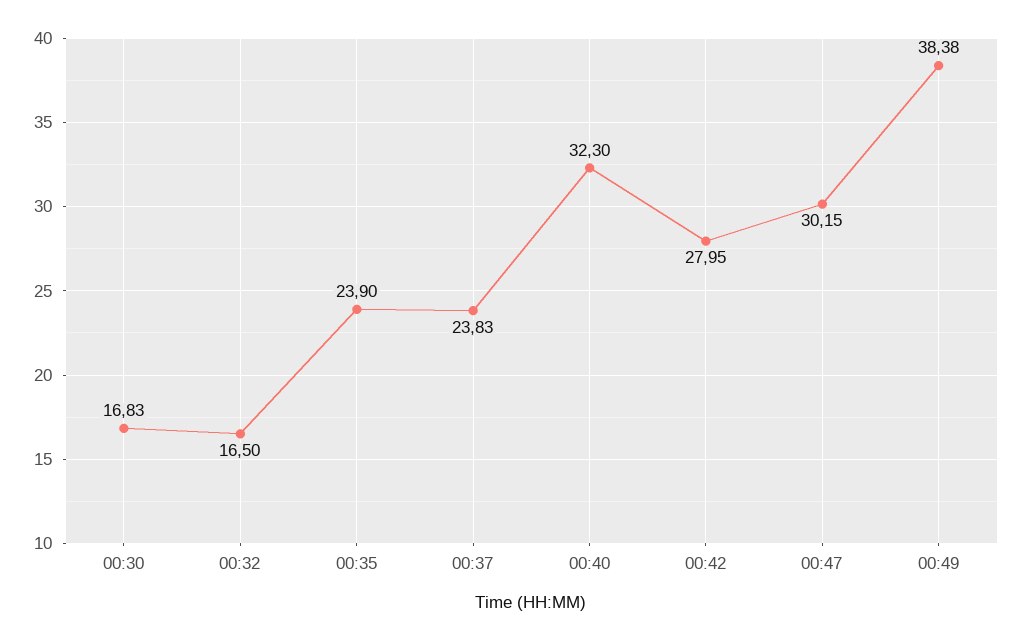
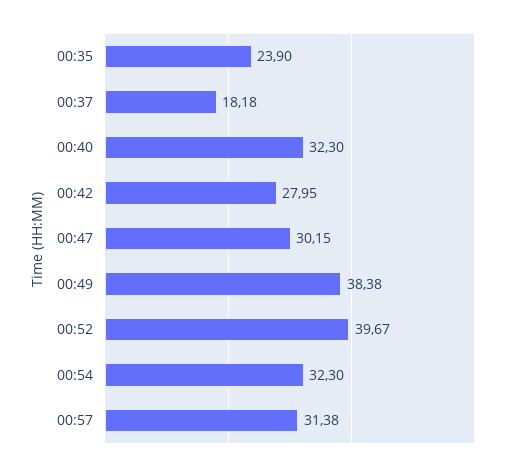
00:30: 16.83 -> none
00:32: 16.5 -> none
00:37: 23.83 -> 18.18
00:52: none -> 39.67
00:54: none -> 32.3
00:57: none -> 31.38

